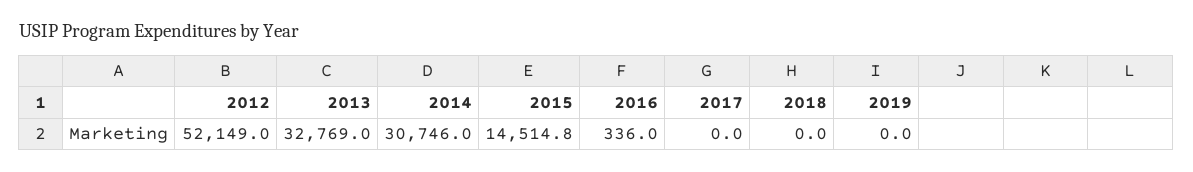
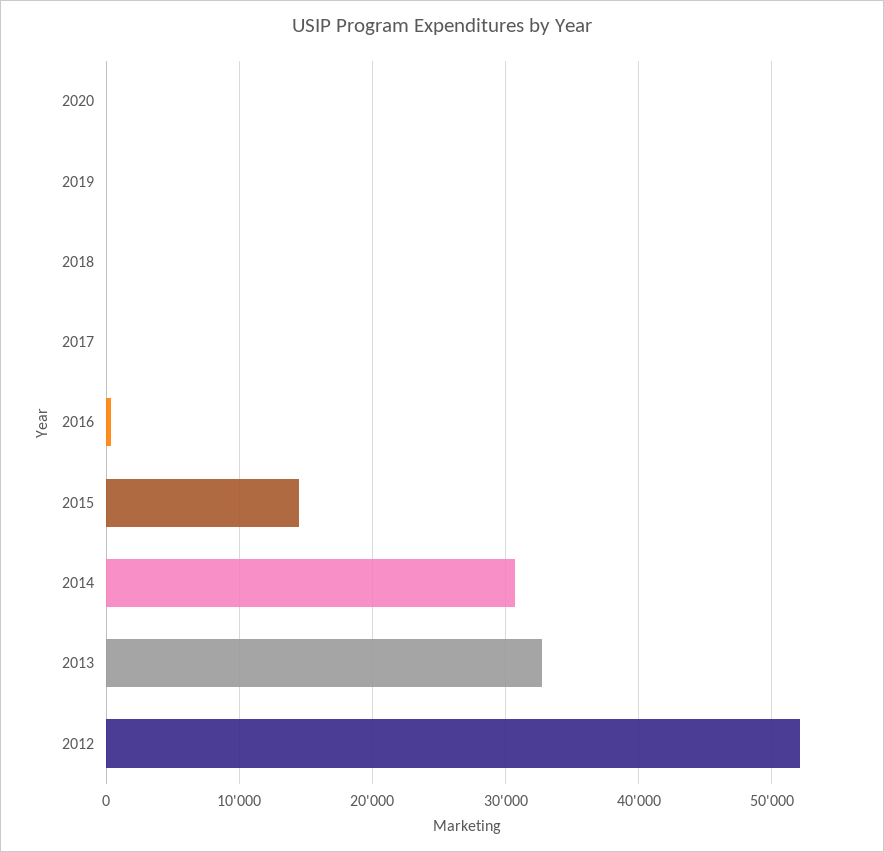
2020: none -> 0

